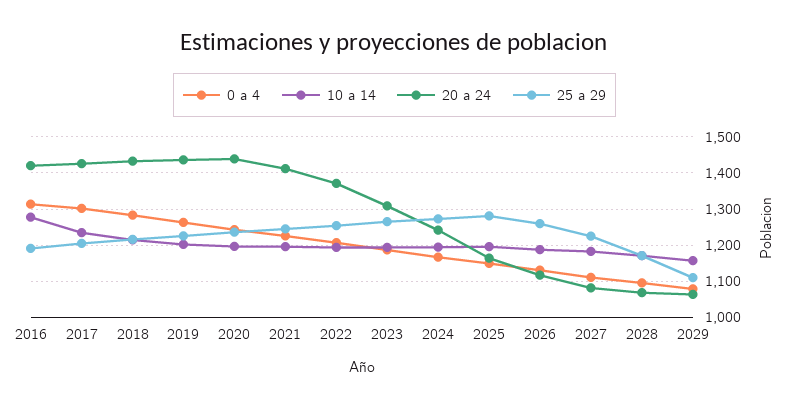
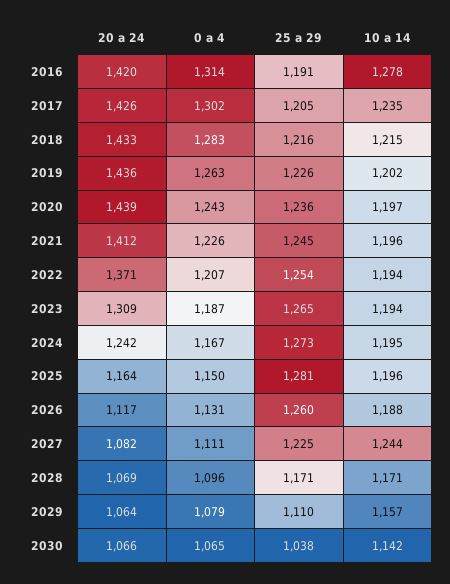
10 a 14, 2027: 1180 -> 1244
20 a 24, 2030: none -> 1066
0 a 4, 2030: none -> 1065
25 a 29, 2030: none -> 1038
10 a 14, 2030: none -> 1142

